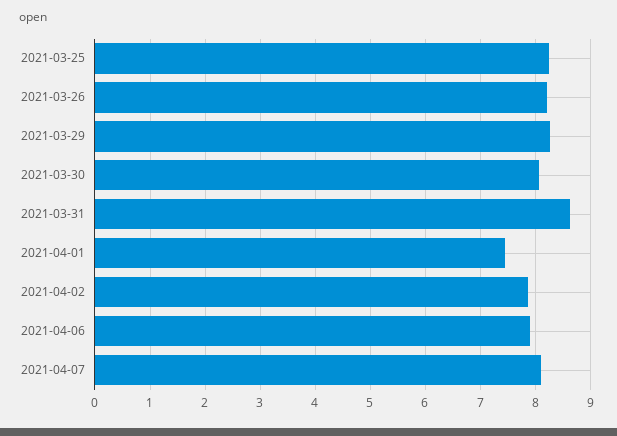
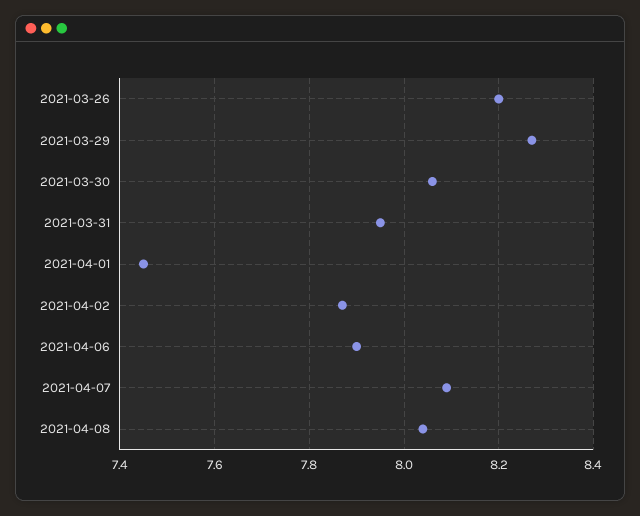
2021-03-25: 8.2 -> none
2021-03-31: 8.6 -> 7.95
2021-04-08: none -> 8.05

